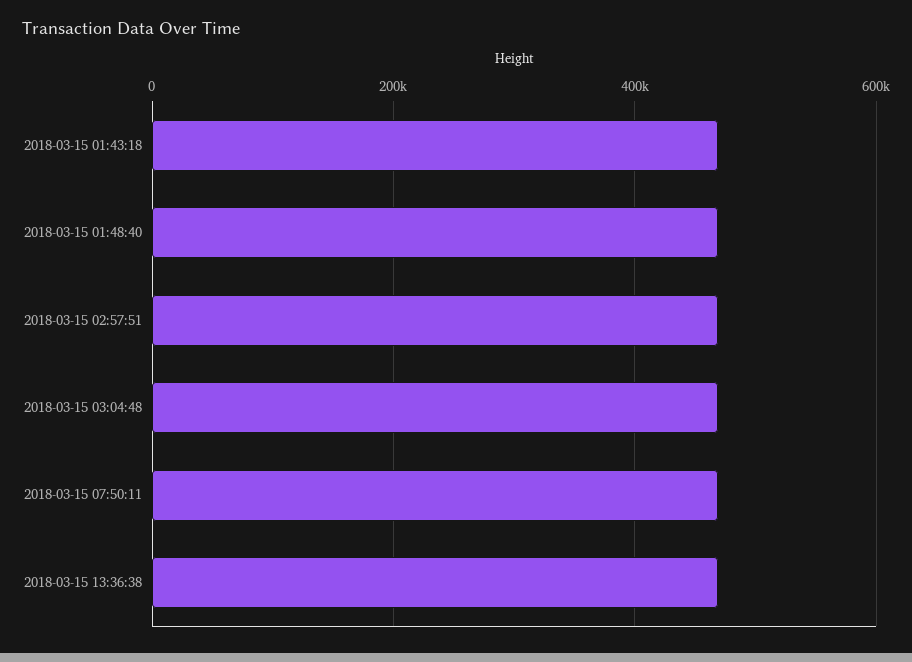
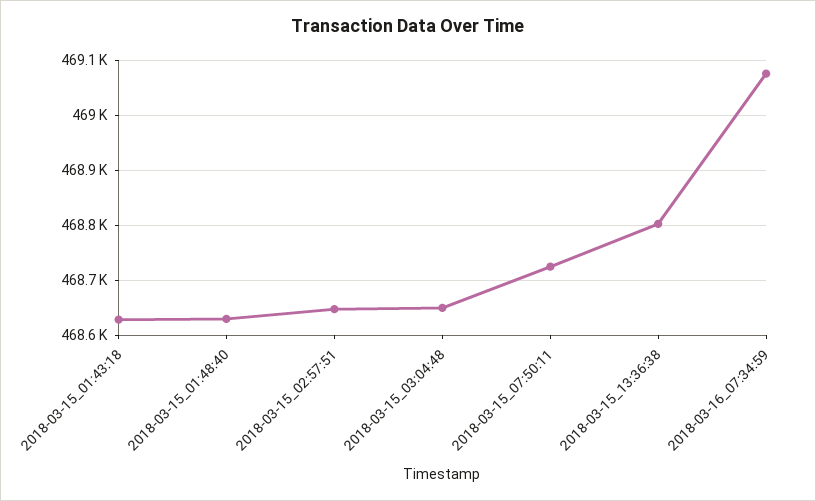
2018-03-16_07:34:59: none -> 469080

